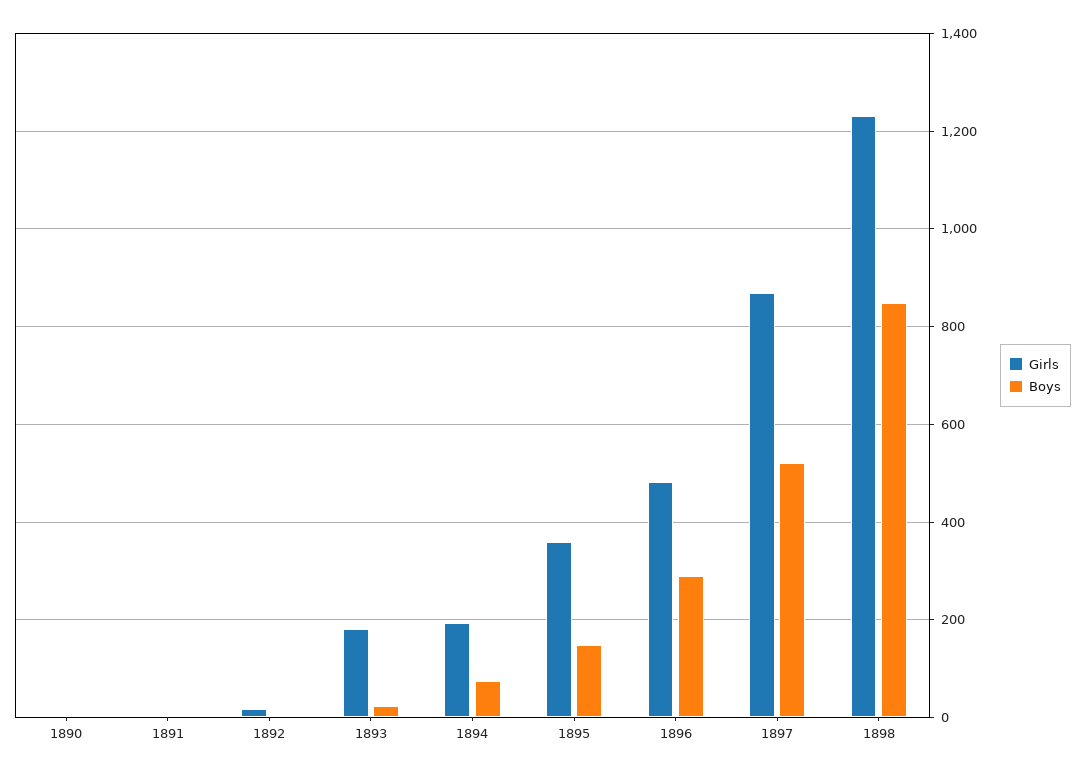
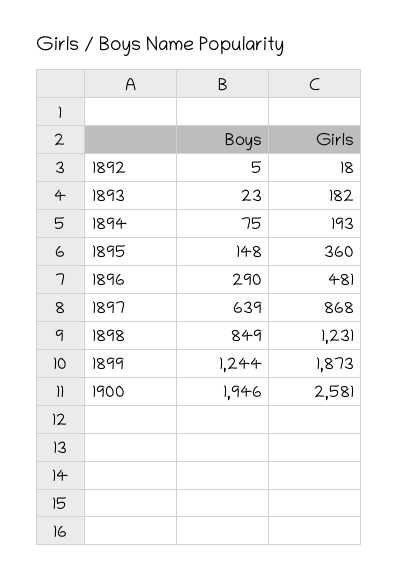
Girls, 1890: 0 -> none
Boys, 1890: 0 -> none
Girls, 1891: 0 -> none
Boys, 1891: 0 -> none
Boys, 1897: 520 -> 639
Boys, 1899: none -> 1244
Girls, 1899: none -> 1873
Boys, 1900: none -> 1946
Girls, 1900: none -> 2581

